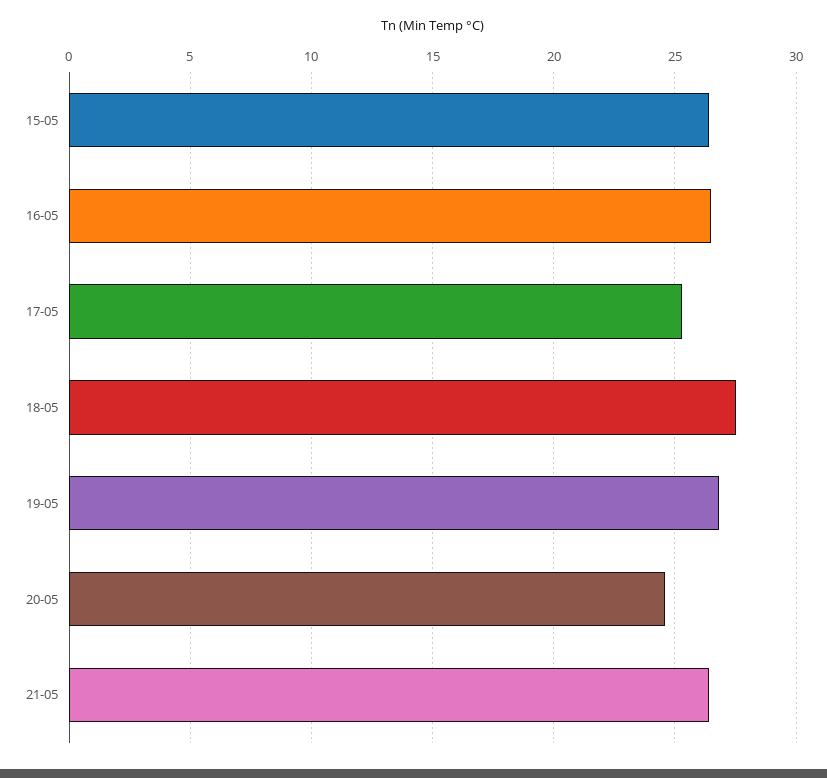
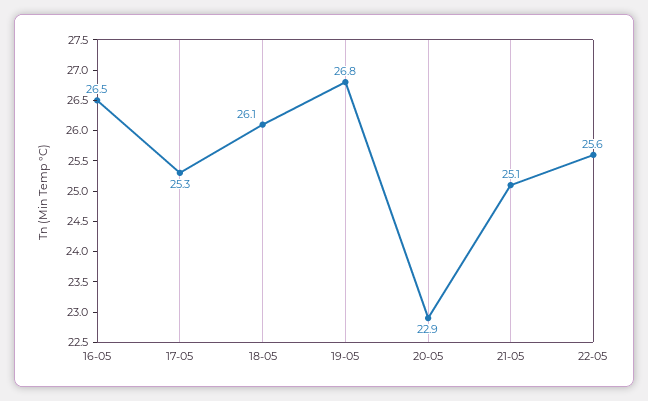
15-05: 26.5 -> none
18-05: 27.5 -> 26.1
20-05: 24.5 -> 22.9
21-05: 26.5 -> 25.1
22-05: none -> 25.6

